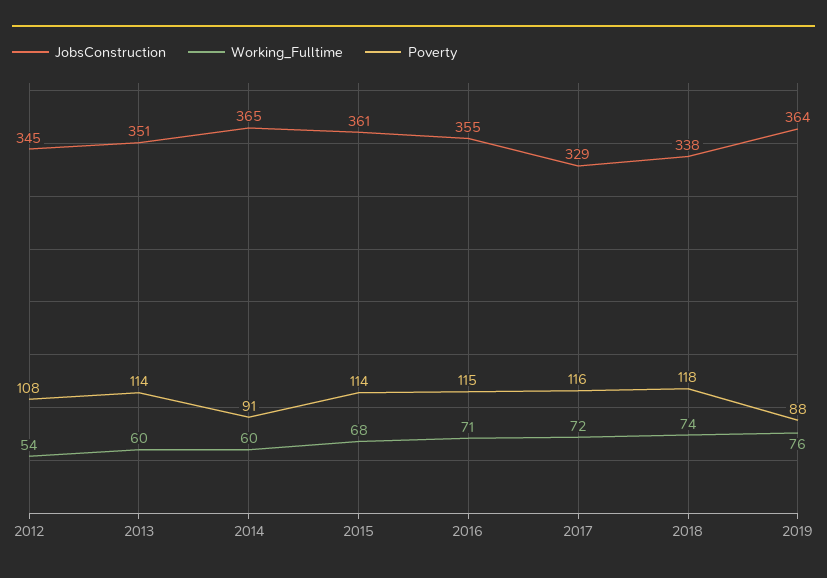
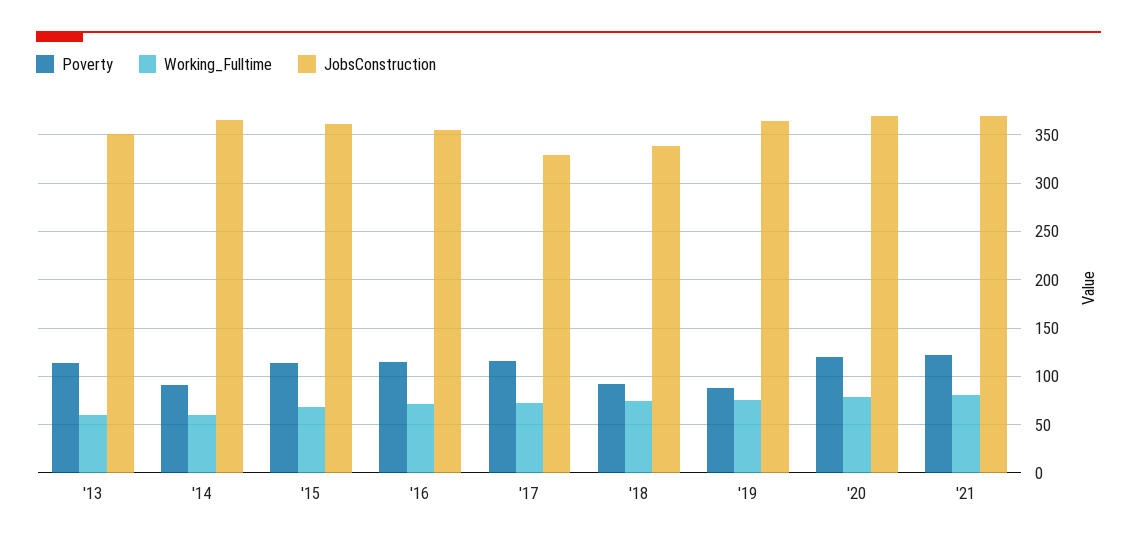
JobsConstruction, 2012: 345 -> none
Working_Fulltime, 2012: 54 -> none
Poverty, 2012: 108 -> none
Poverty, 2018: 118 -> 90
Poverty, '20: none -> 120
Working_Fulltime, '20: none -> 80
JobsConstruction, '20: none -> 370
Poverty, '21: none -> 120
Working_Fulltime, '21: none -> 80
JobsConstruction, '21: none -> 370

